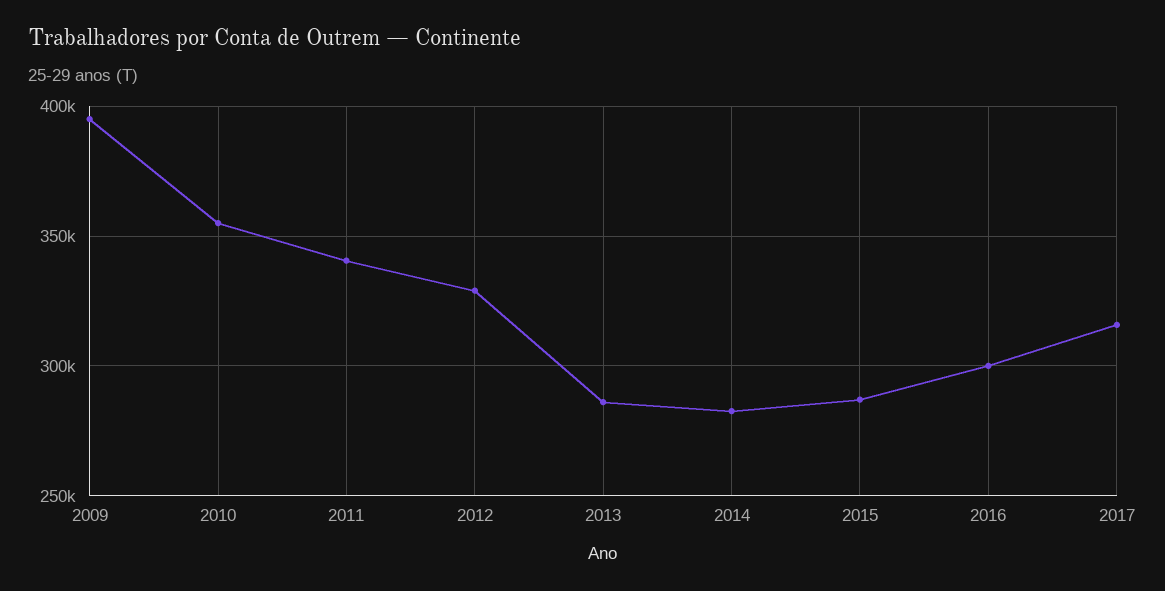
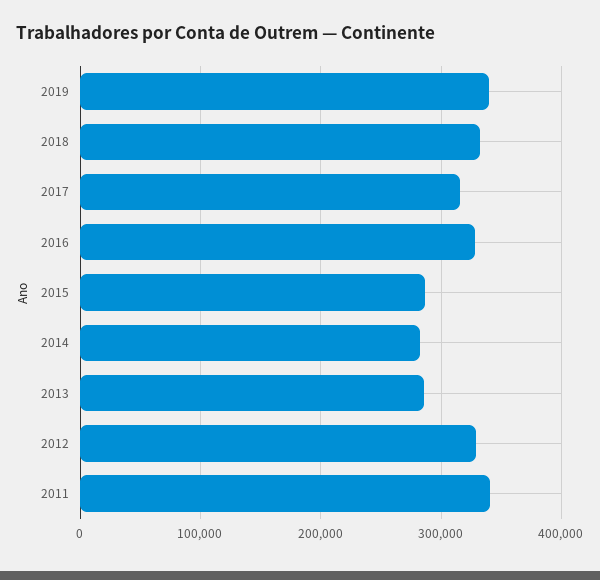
2009: 395000 -> none
2010: 355000 -> none
2016: 300000 -> 330000
2019: none -> 340000
2018: none -> 330000

